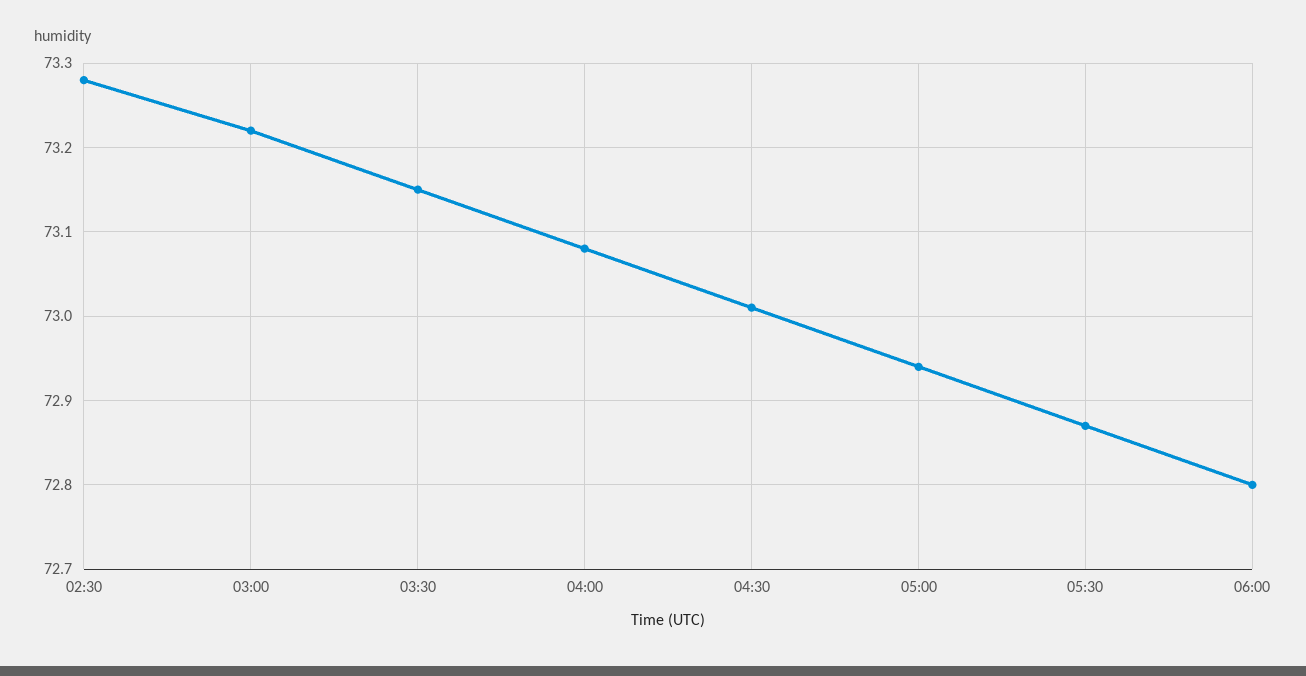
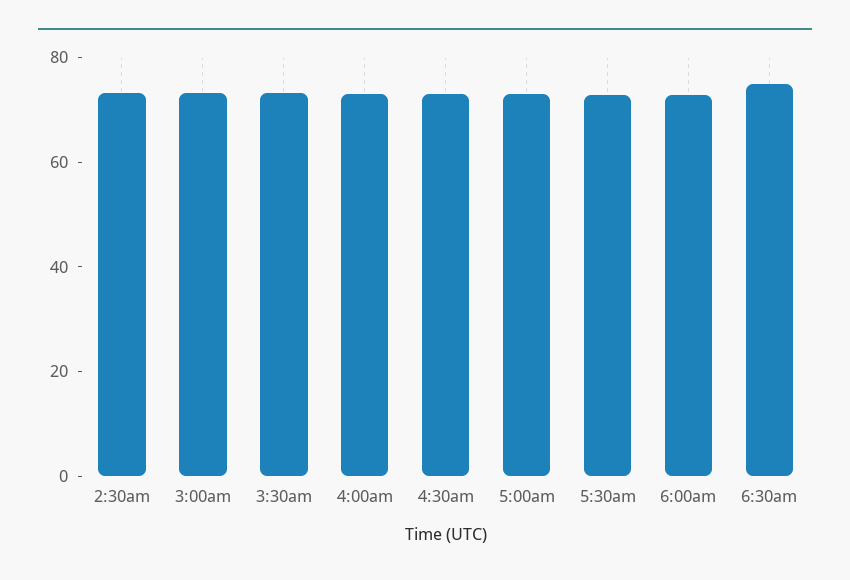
6:30am: none -> 75

